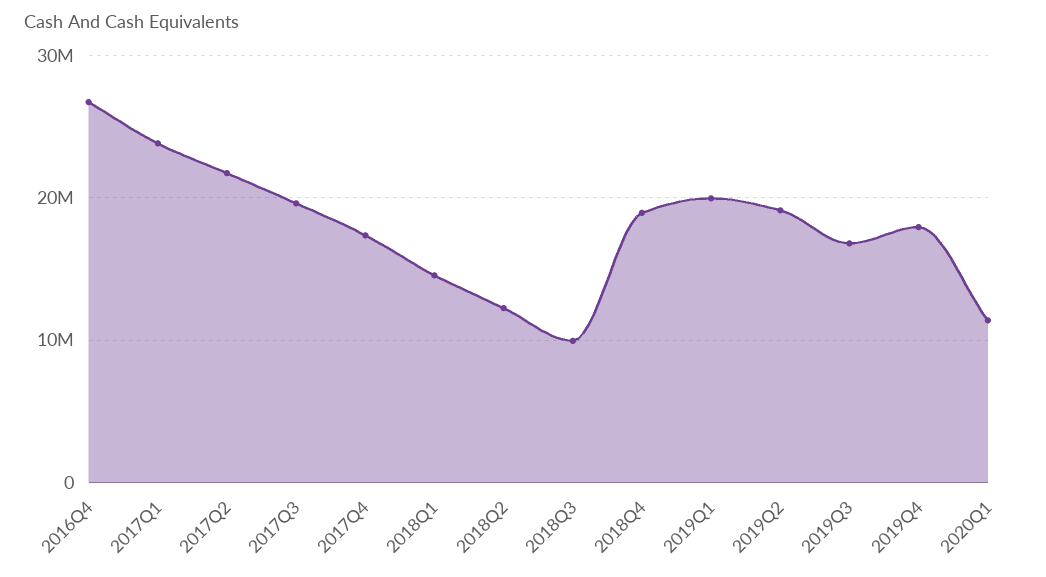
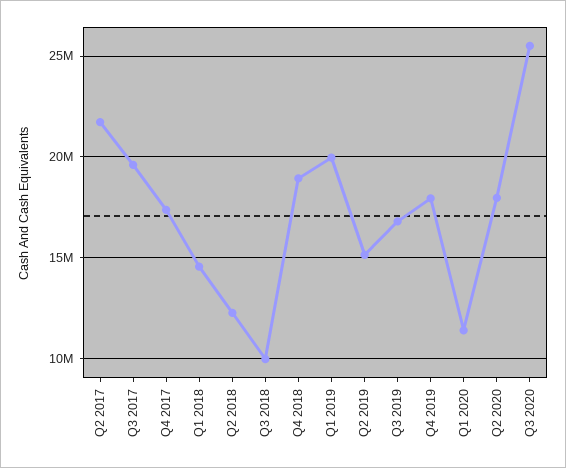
2016Q4: 27000000 -> none
2017Q1: 24000000 -> none
2019Q2: 19000000 -> 15000000
Q2 2020: none -> 18000000
Q3 2020: none -> 25500000

